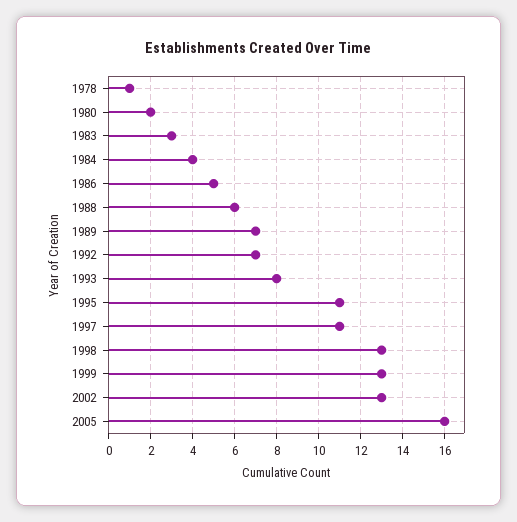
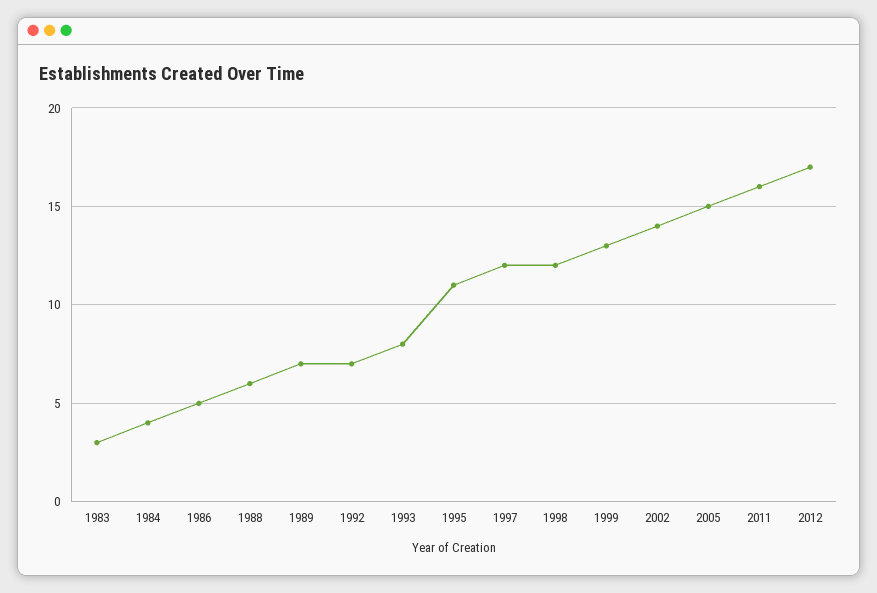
1978: 1 -> none
1980: 2 -> none
1997: 11 -> 12
1998: 13 -> 12
2002: 13 -> 14
2005: 16 -> 15
2011: none -> 16
2012: none -> 17

